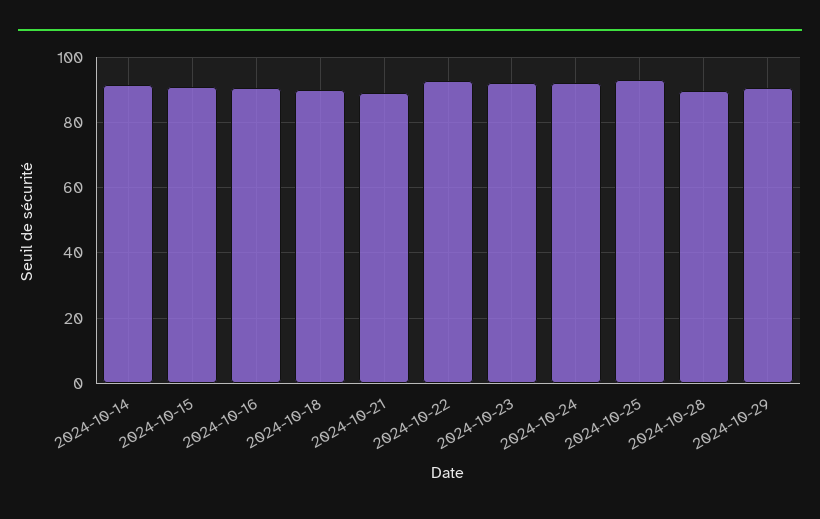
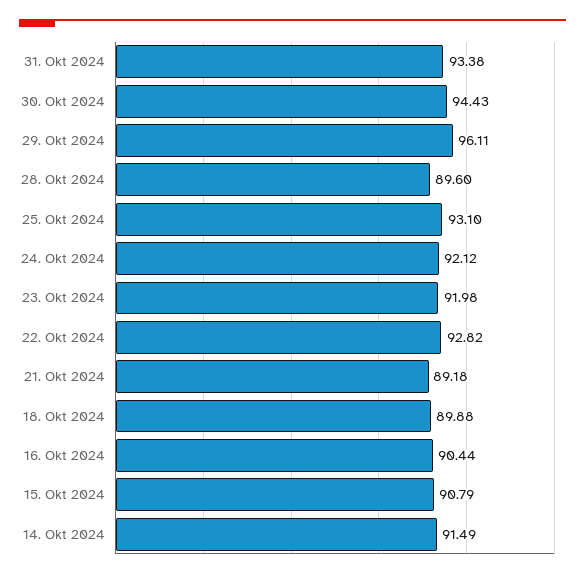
2024-10-29: 90 -> 96.11
31. Okt 2024: none -> 93.38
30. Okt 2024: none -> 94.43

